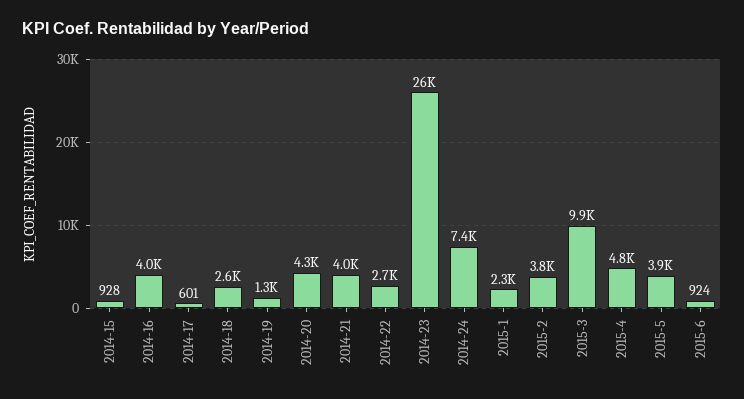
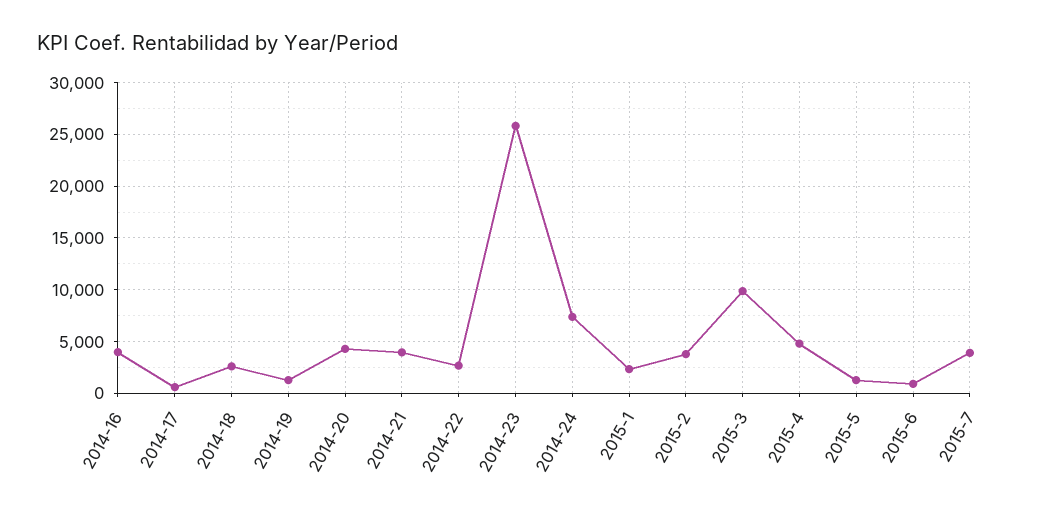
2014-15: 928 -> none
2015-5: 3900 -> 1000
2015-7: none -> 4000

